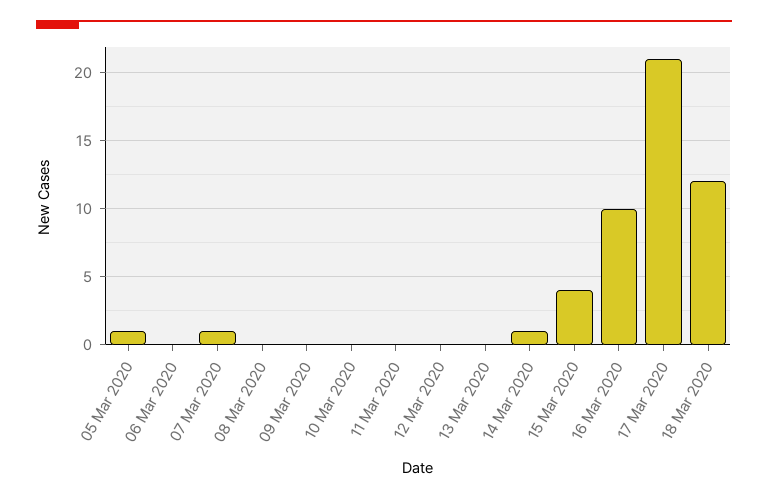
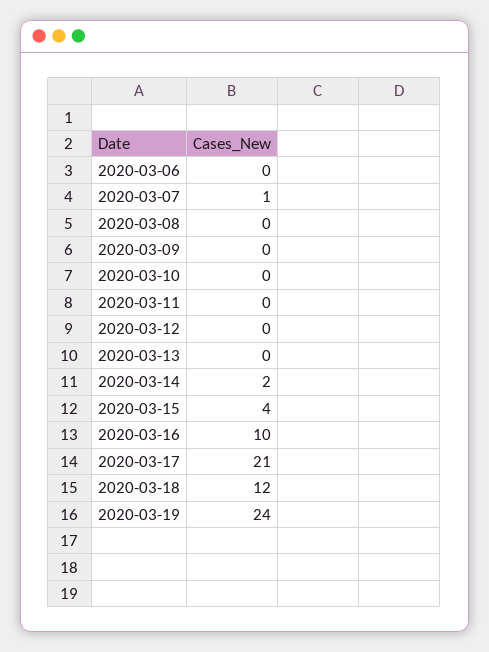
05 Mar 2020: 1 -> none
14 Mar 2020: 1 -> 2
2020-03-19: none -> 24

